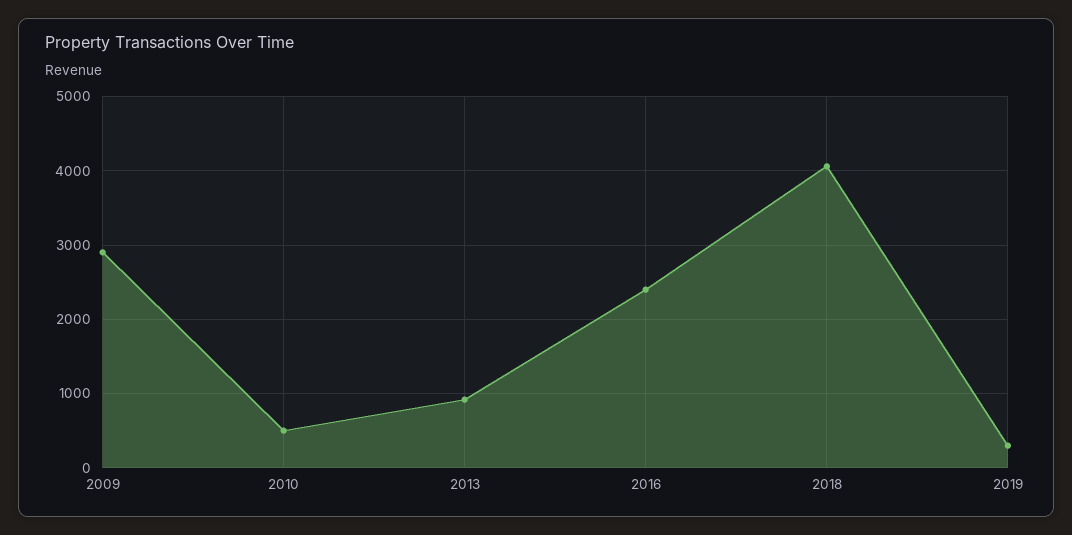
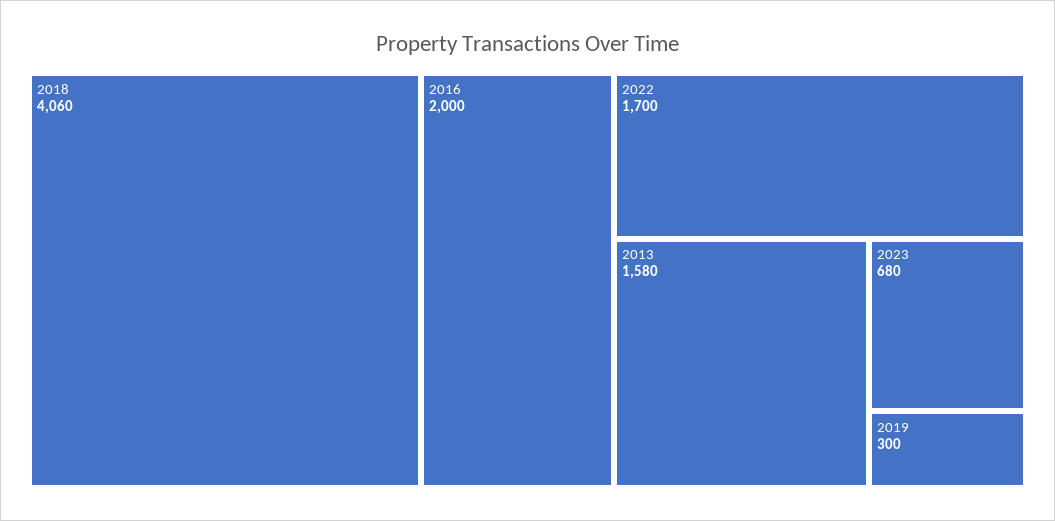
2009: 2900 -> none
2010: 500 -> none
2013: 900 -> 1580
2016: 2400 -> 2000
2022: none -> 1700
2023: none -> 680

